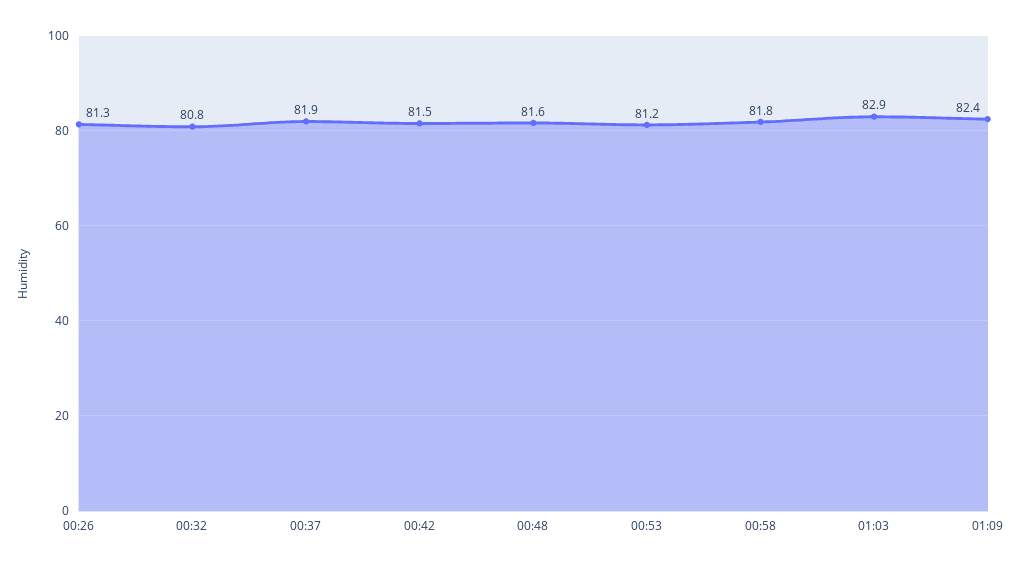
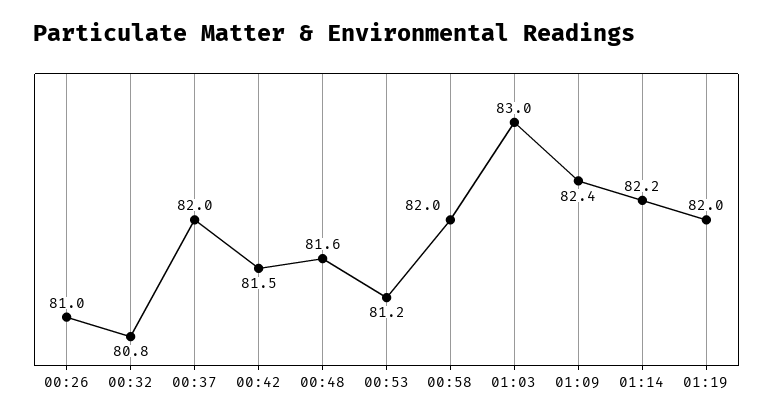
00:26: 81.3 -> 81
00:37: 81.9 -> 82
00:58: 81.8 -> 82
01:03: 82.9 -> 83
01:14: none -> 82.2
01:19: none -> 82

